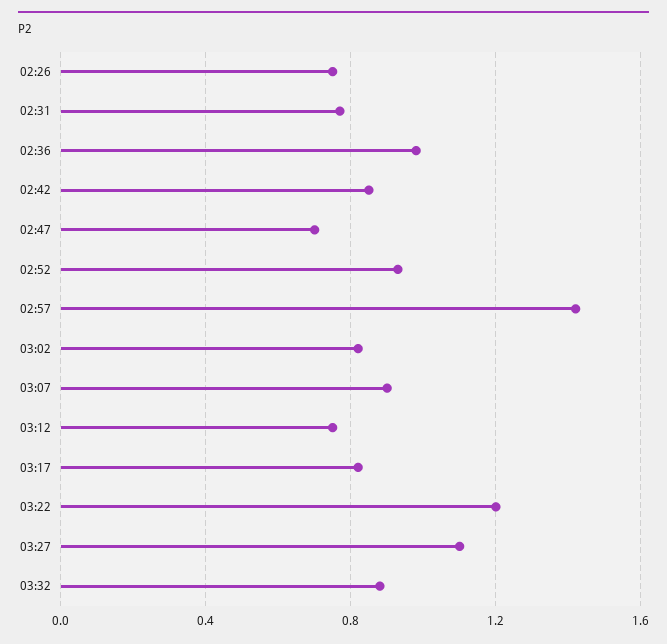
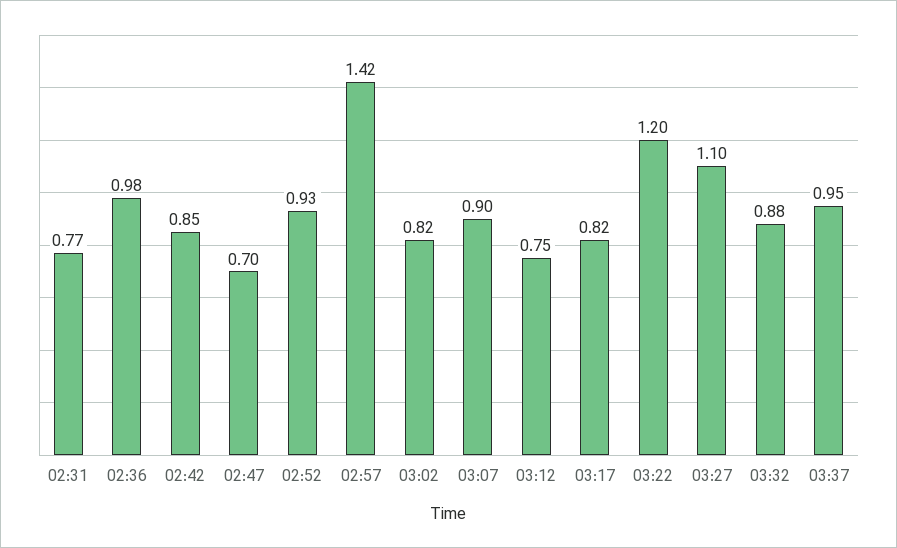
02:26: 0.75 -> none
03:37: none -> 0.95

